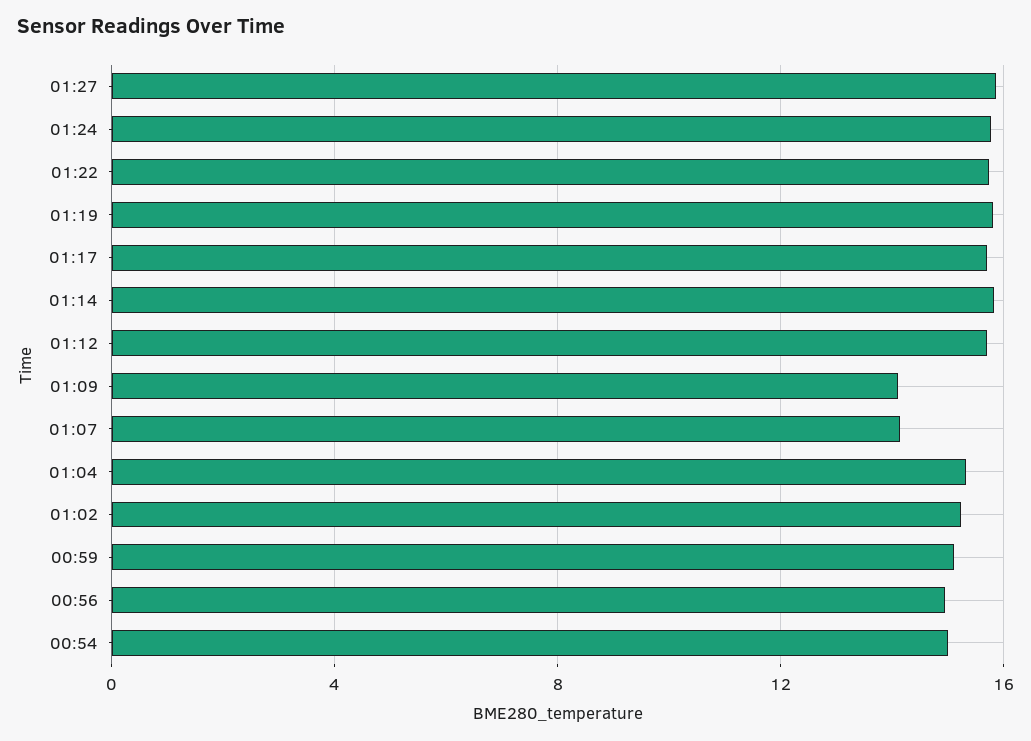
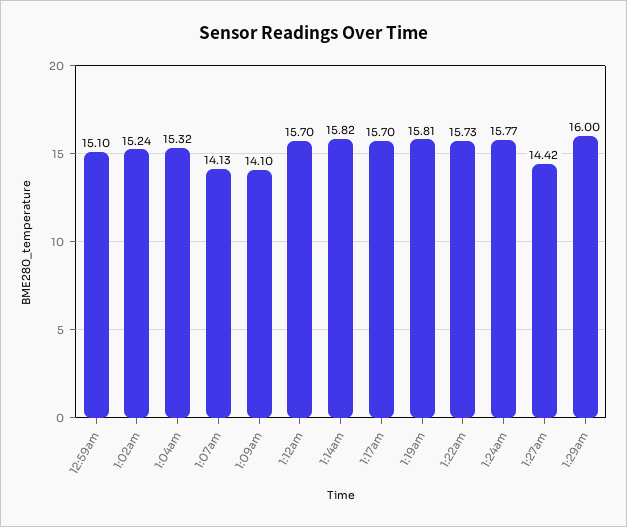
01:27: 16 -> 14.42
00:56: 15 -> none
00:54: 15 -> none
1:29am: none -> 16

